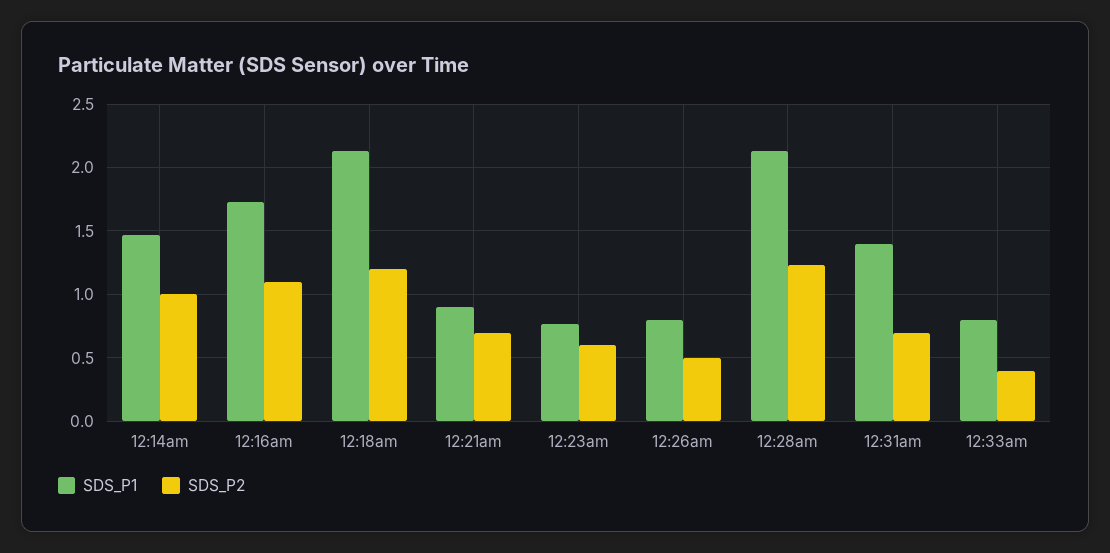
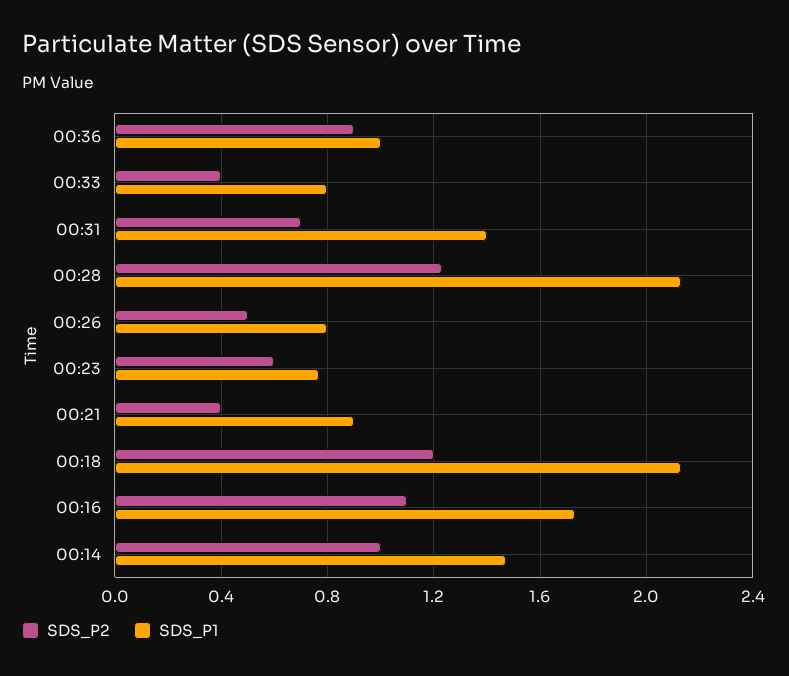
SDS_P2, 12:21am: 0.7 -> 0.4
SDS_P2, 00:36: none -> 0.9
SDS_P1, 00:36: none -> 1

